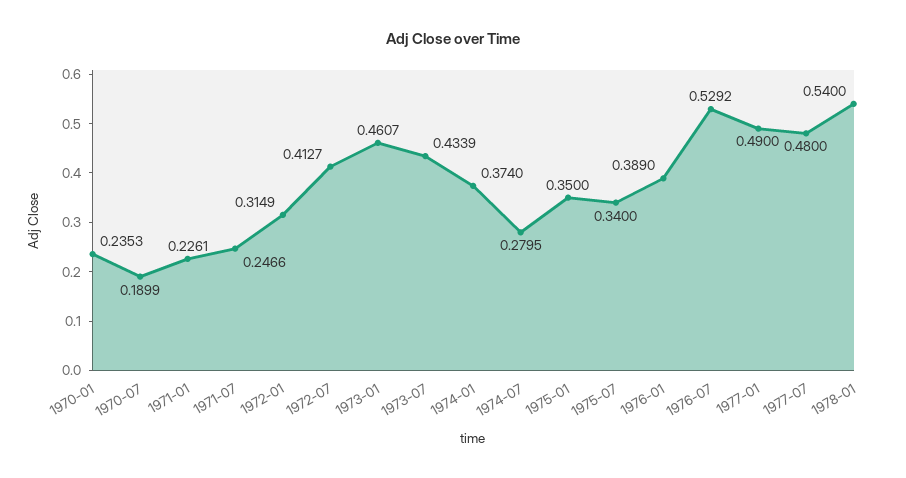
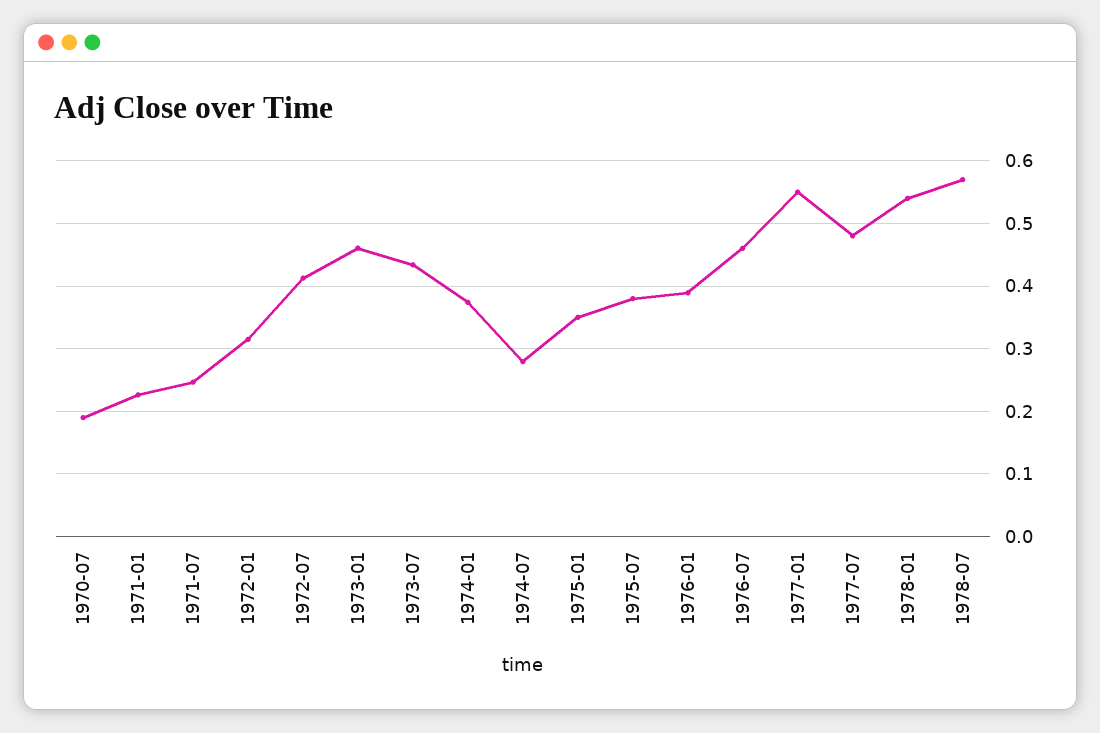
1970-01: 0.2353 -> none
1975-07: 0.34 -> 0.38
1976-07: 0.5292 -> 0.46
1977-01: 0.49 -> 0.55
1978-07: none -> 0.57

